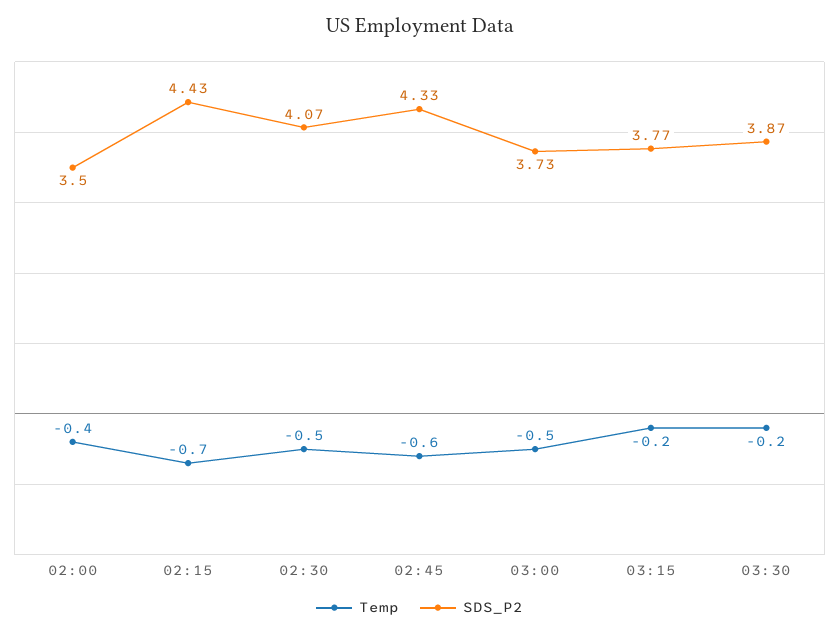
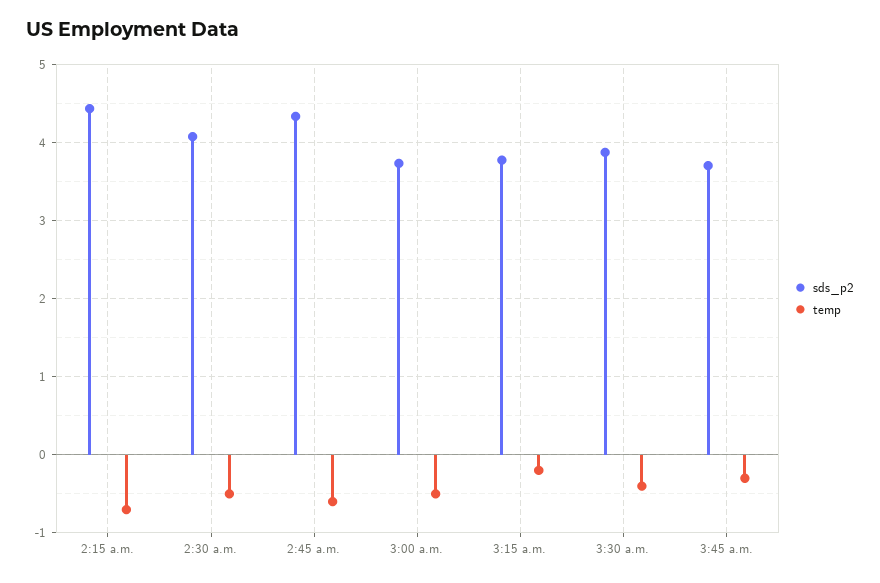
Temp, 02:00: -0.4 -> none
SDS_P2, 02:00: 3.5 -> none
Temp, 03:30: -0.2 -> -0.4
SDS_P2, 3:45 a.m.: none -> 3.7
Temp, 3:45 a.m.: none -> -0.3

